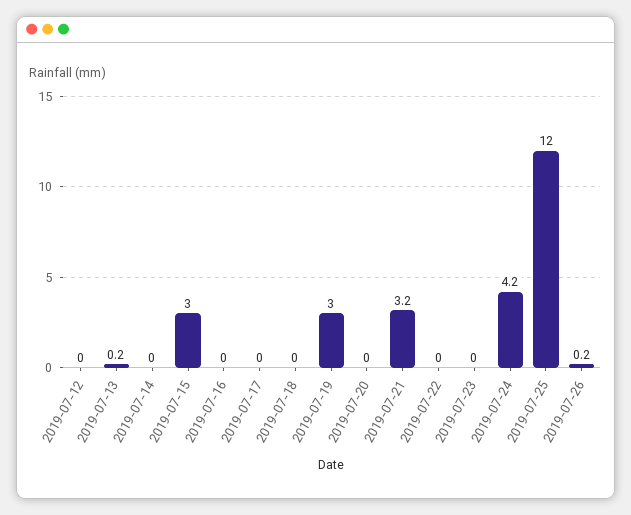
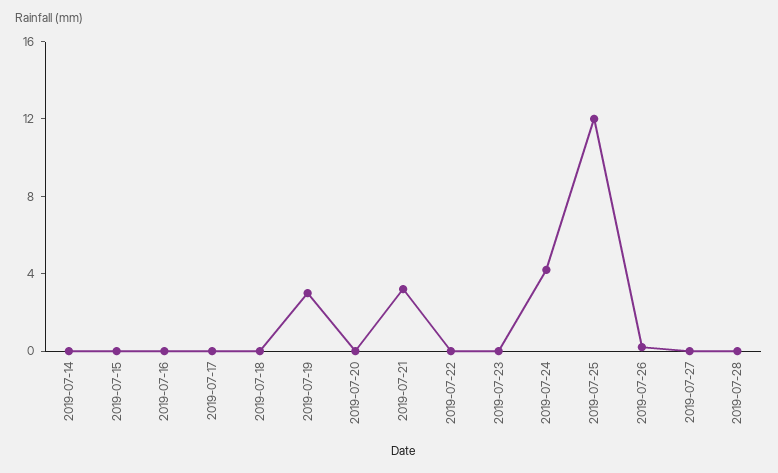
2019-07-12: 0 -> none
2019-07-13: 0.2 -> none
2019-07-15: 3 -> 0
2019-07-27: none -> 0
2019-07-28: none -> 0

